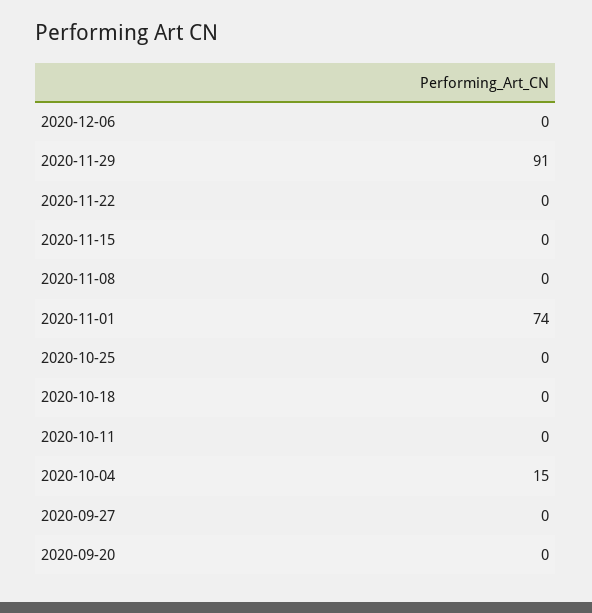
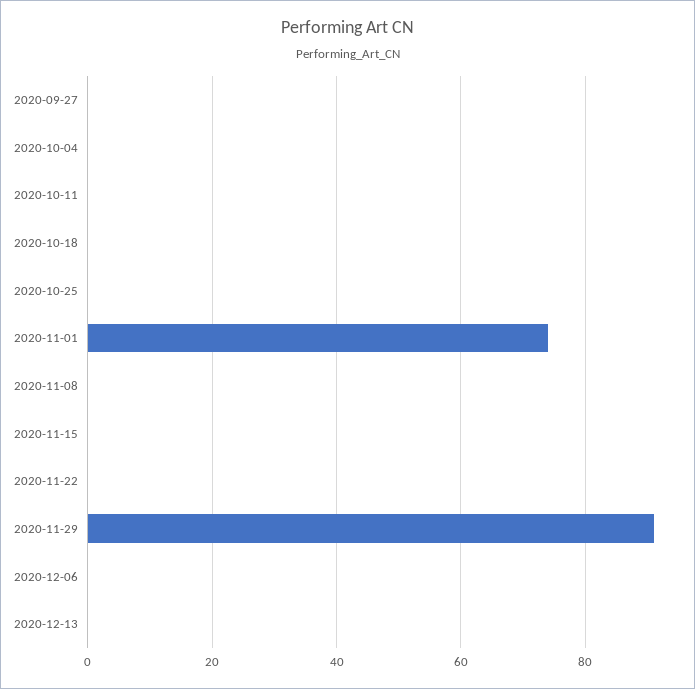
2020-10-04: 15 -> 0
2020-09-20: 0 -> none
2020-12-13: none -> 0

